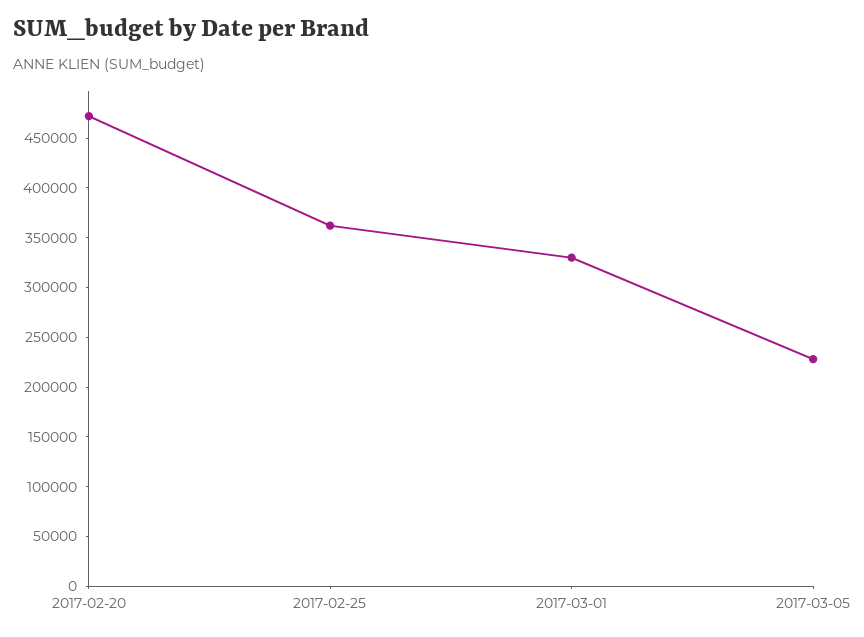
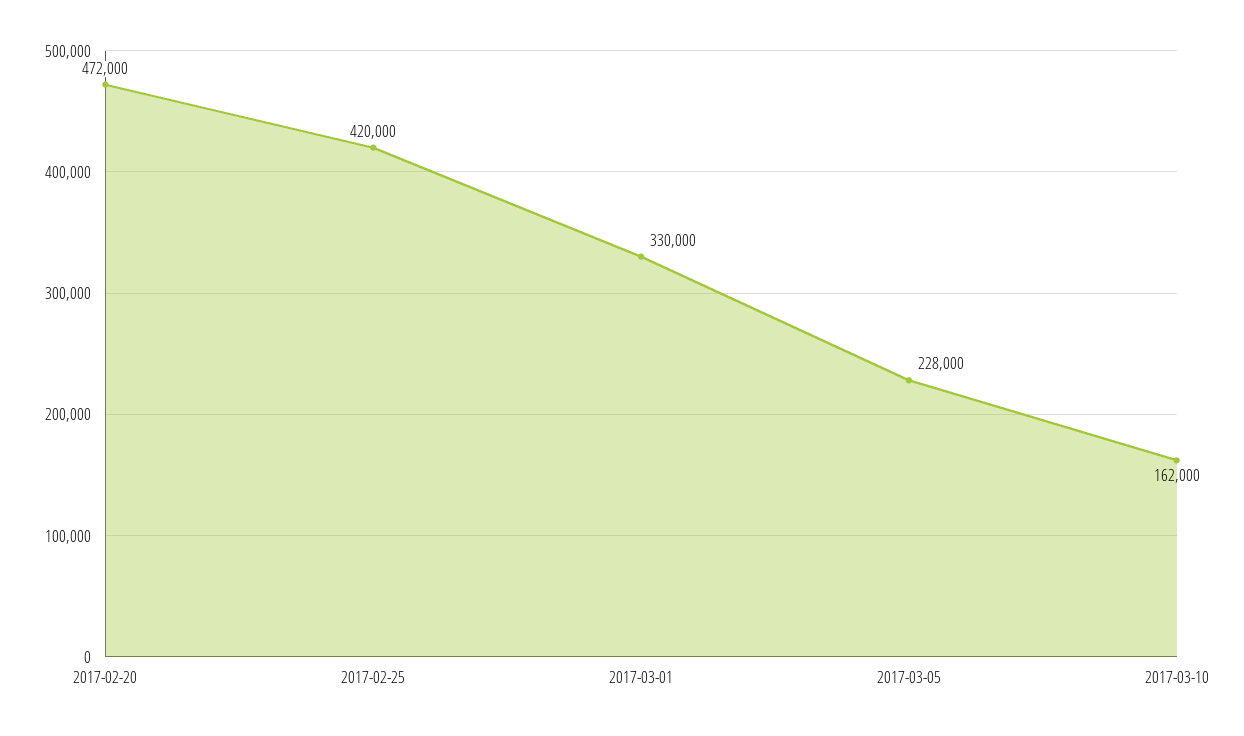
2017-02-25: 360000 -> 420000
2017-03-10: none -> 162000

